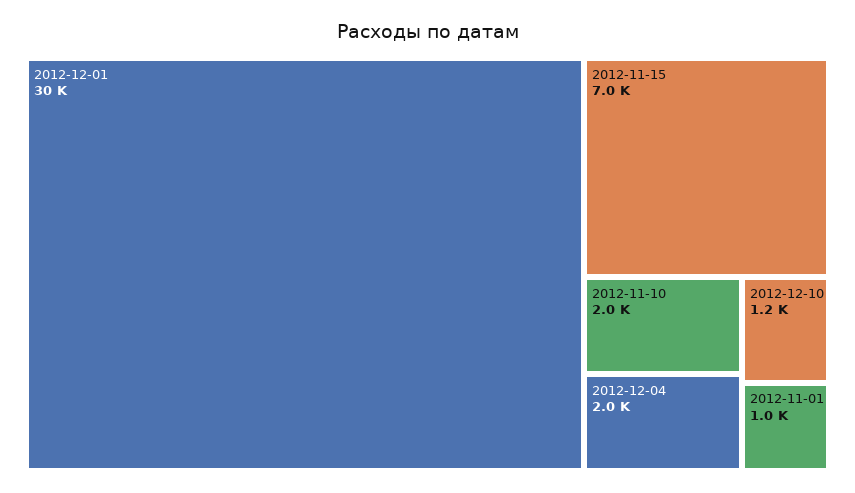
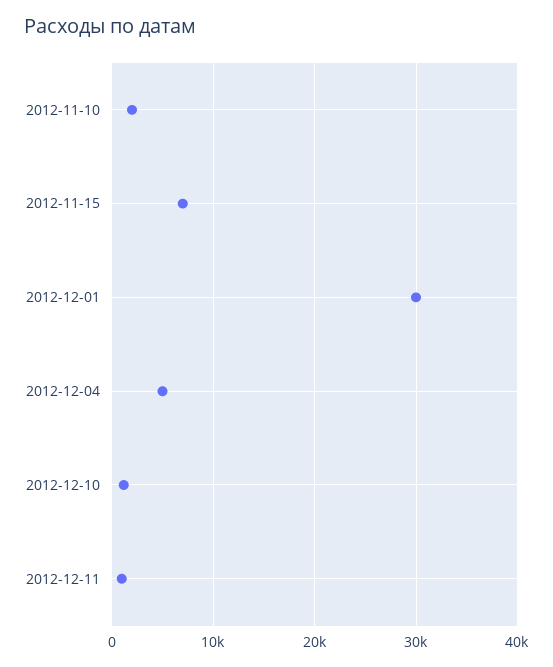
2012-12-04: 2000 -> 5000
2012-11-01: 1000 -> none
2012-12-11: none -> 1000

